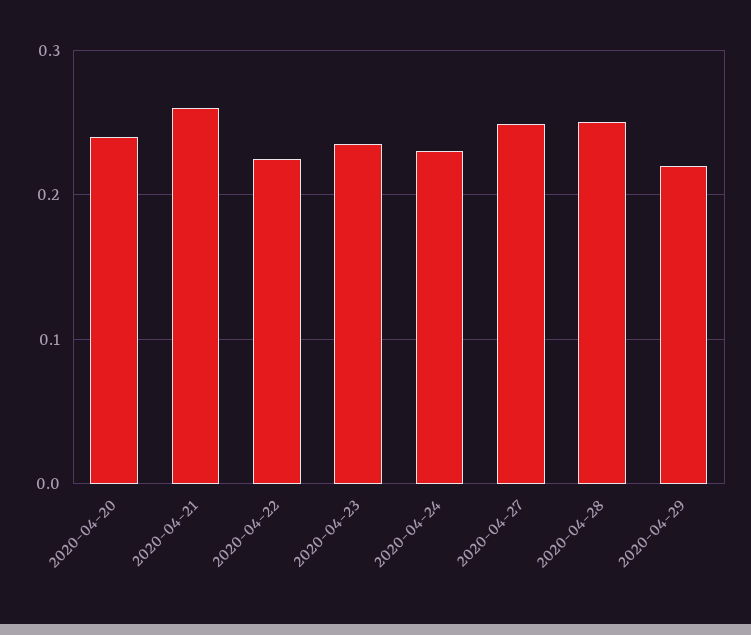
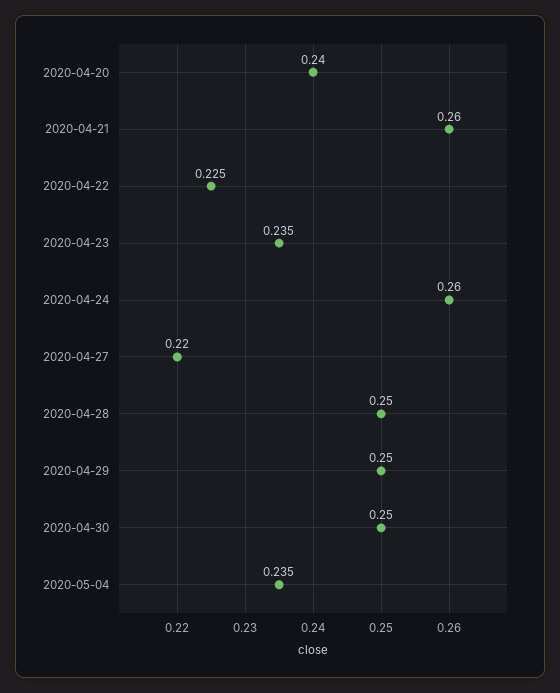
2020-04-24: 0.23 -> 0.26
2020-04-27: 0.25 -> 0.22
2020-04-29: 0.22 -> 0.25
2020-04-30: none -> 0.25
2020-05-04: none -> 0.235

